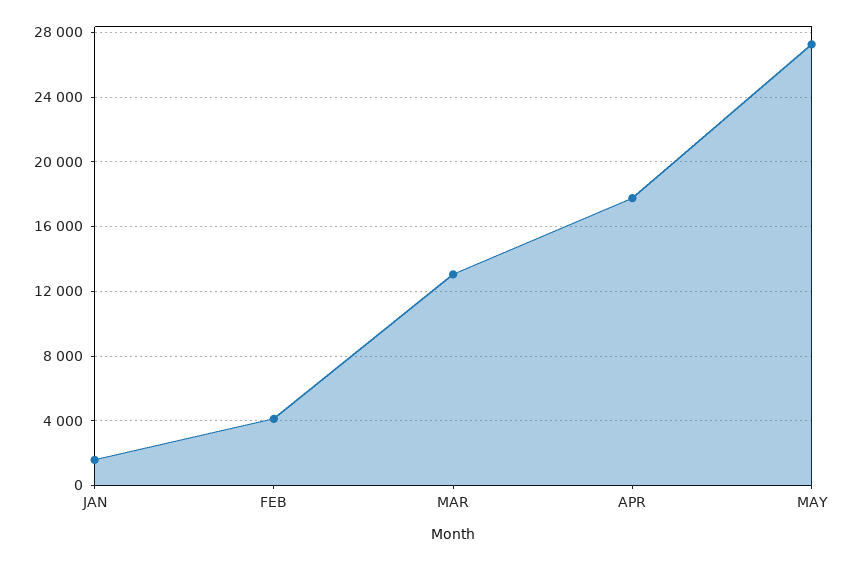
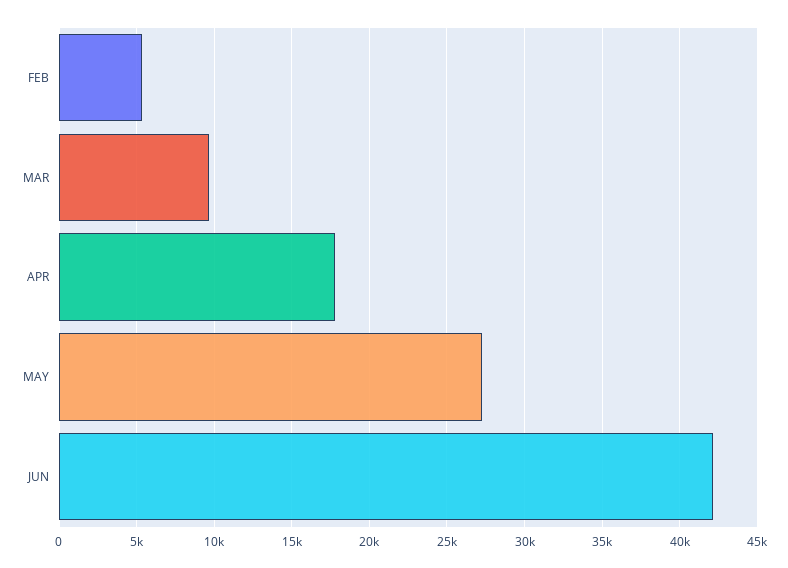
JAN: 1500 -> none
FEB: 4000 -> 5500
MAR: 13000 -> 9500
JUN: none -> 42000

